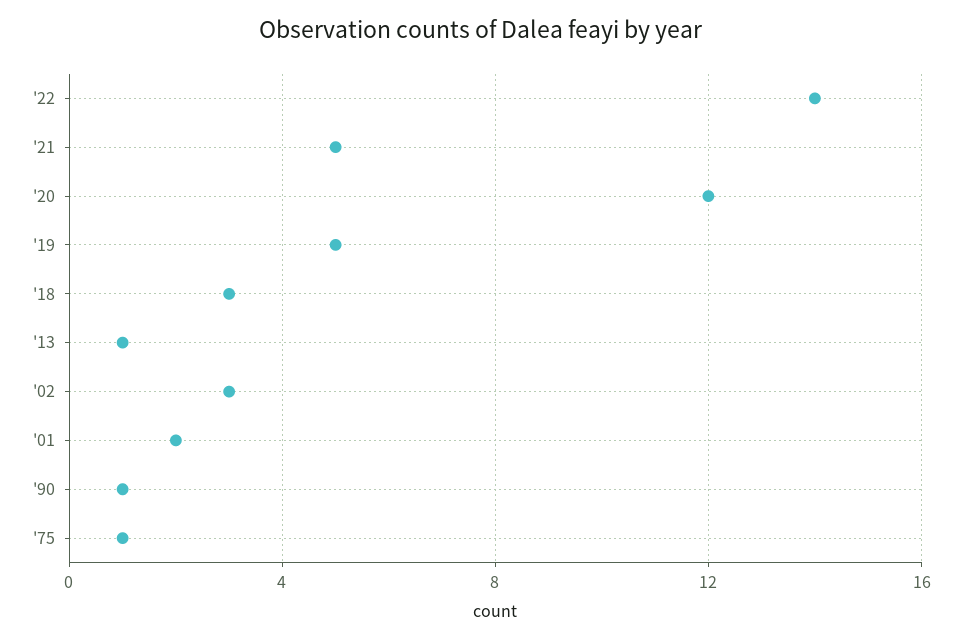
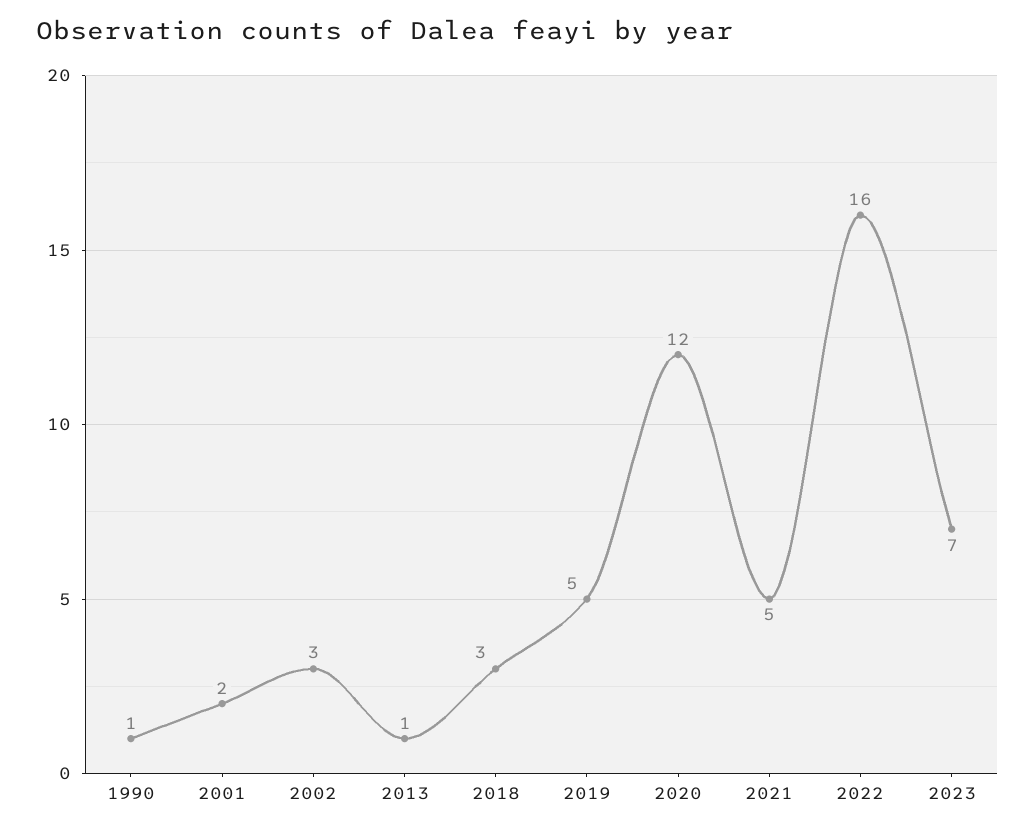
'22: 14 -> 16
'75: 1 -> none
2023: none -> 7

